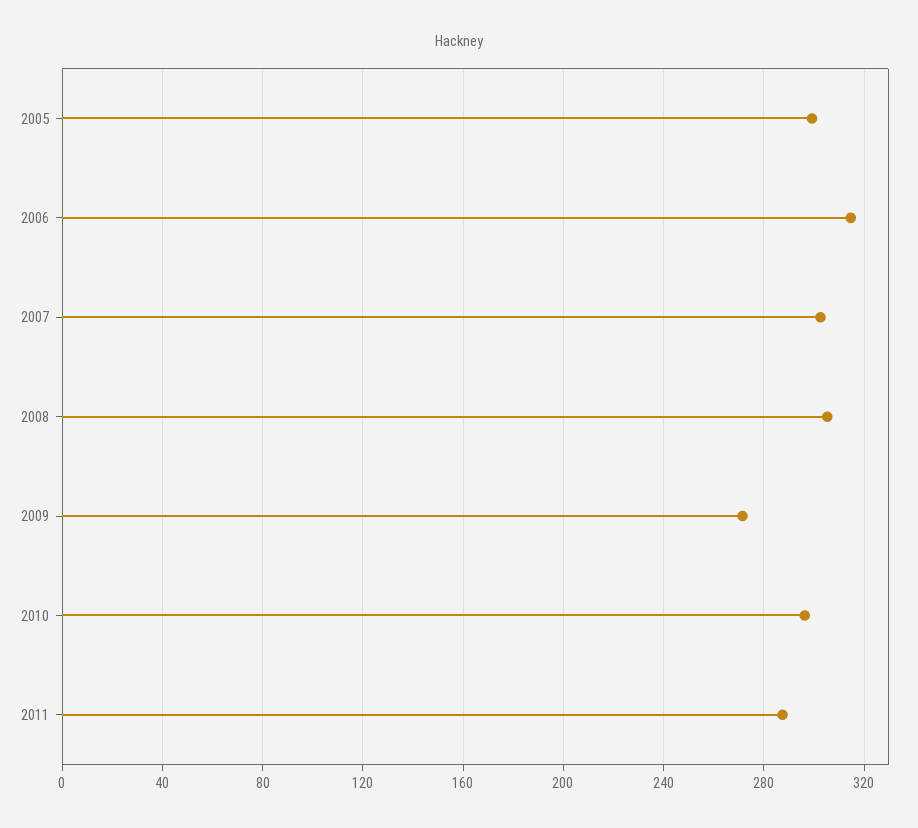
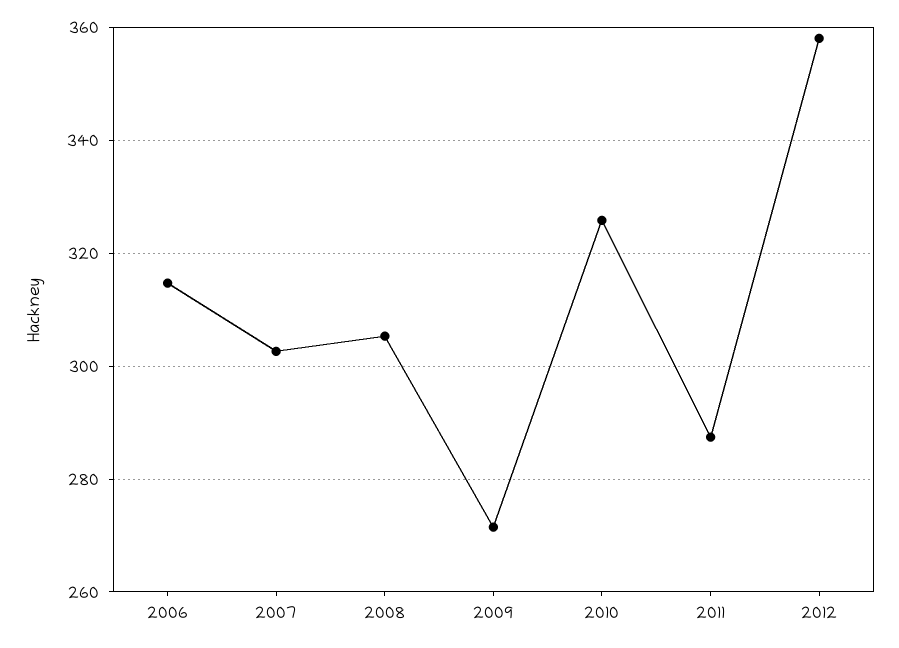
2005: 300 -> none
2010: 295 -> 326
2012: none -> 358

